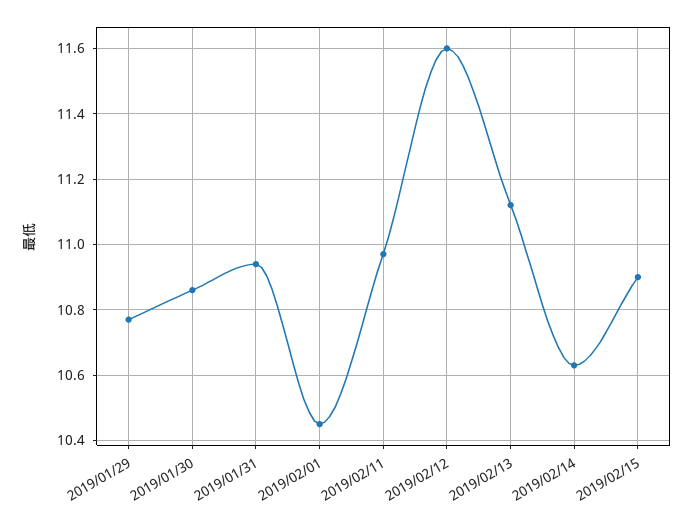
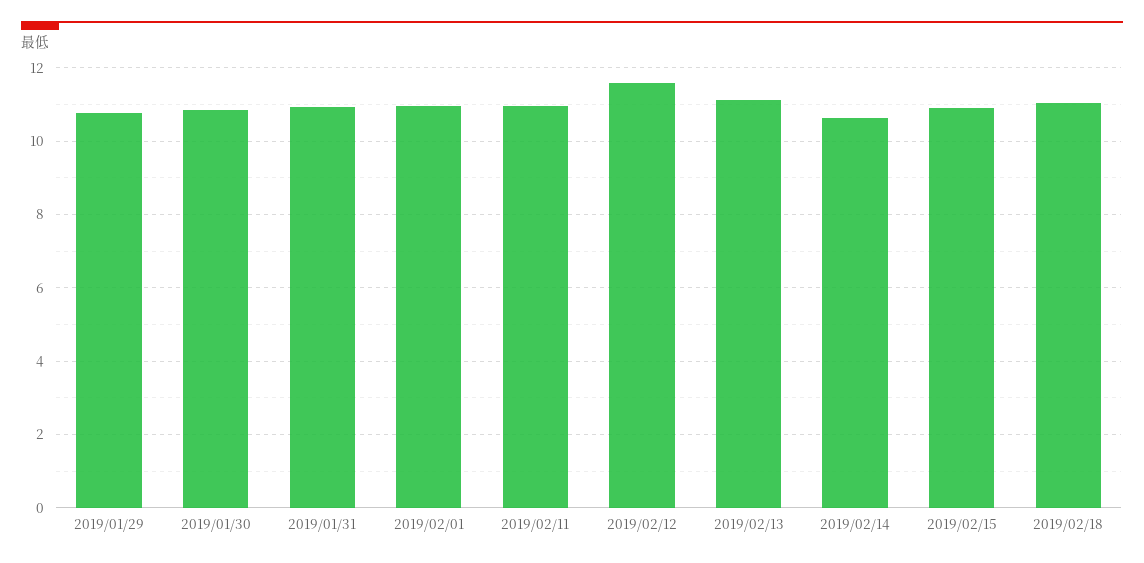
2019/02/01: 10.45 -> 11
2019/02/18: none -> 11

